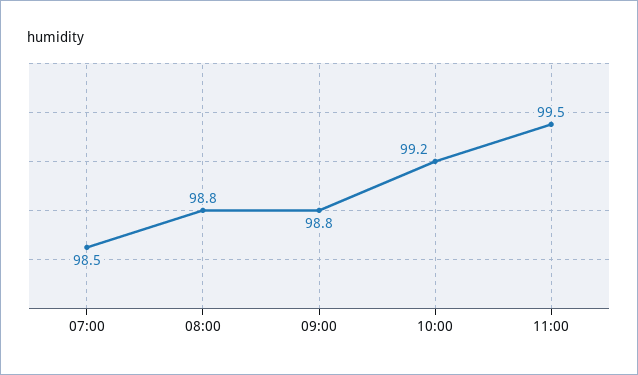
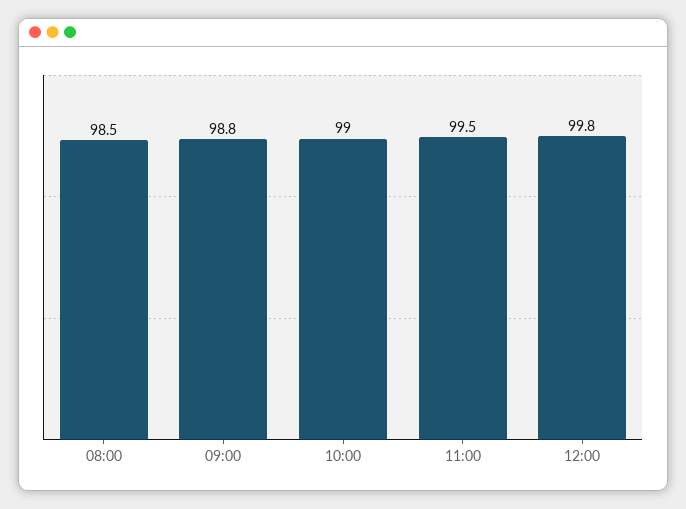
07:00: 98.5 -> none
08:00: 98.8 -> 98.5
10:00: 99.2 -> 99
12:00: none -> 99.8

